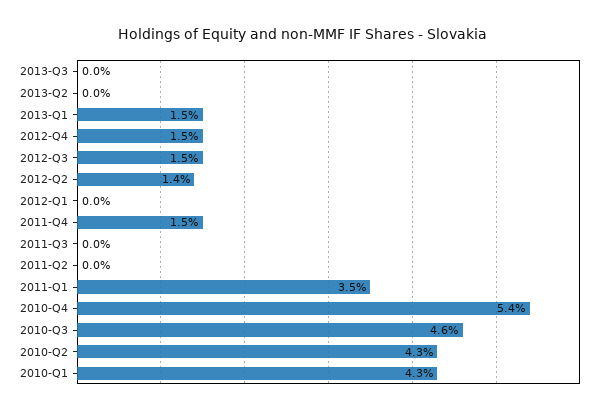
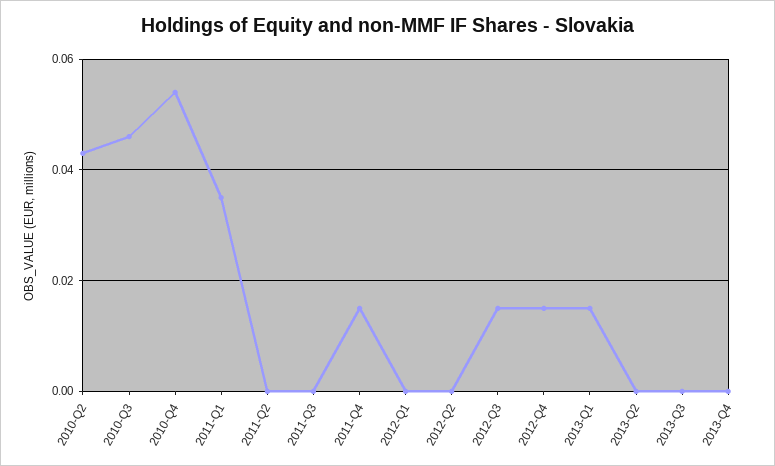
2012-Q2: 0.014 -> 0
2010-Q1: 0.043 -> none
2013-Q4: none -> 0

